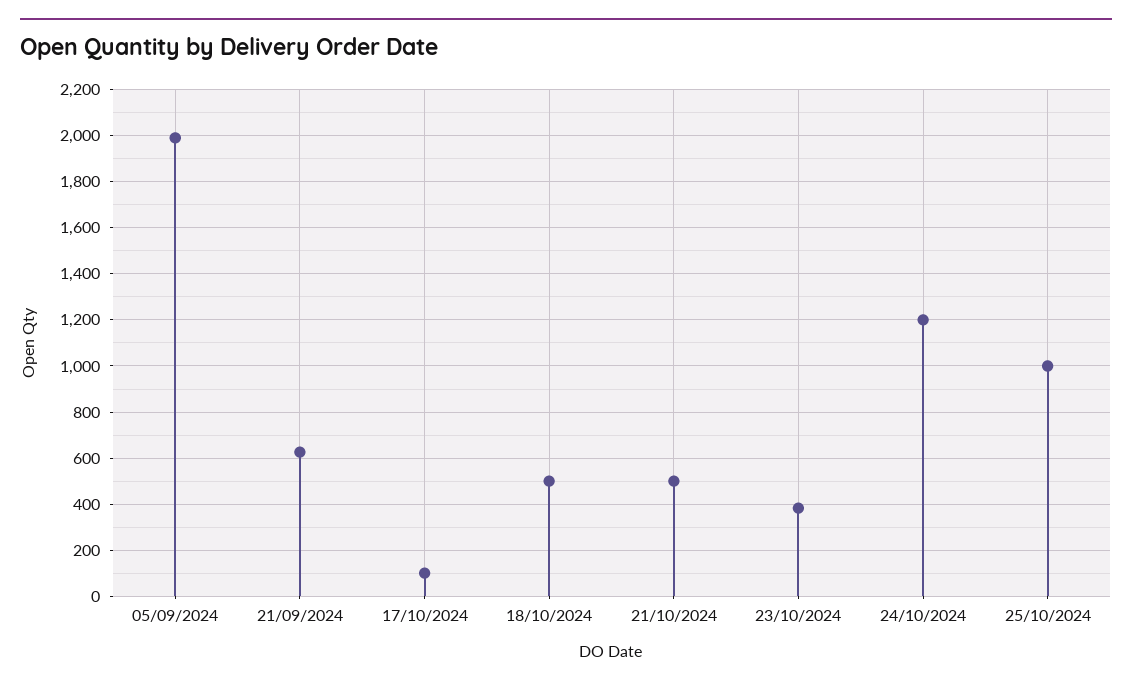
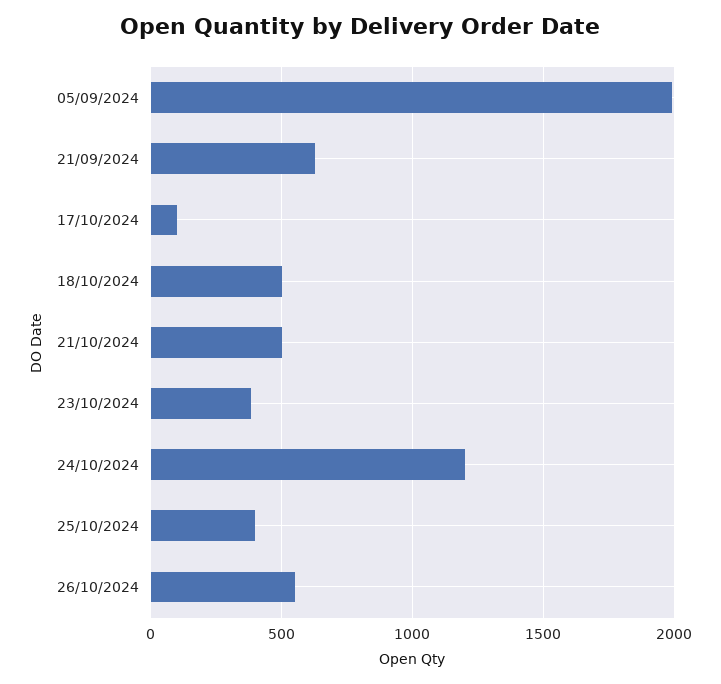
25/10/2024: 1000 -> 400
26/10/2024: none -> 550

